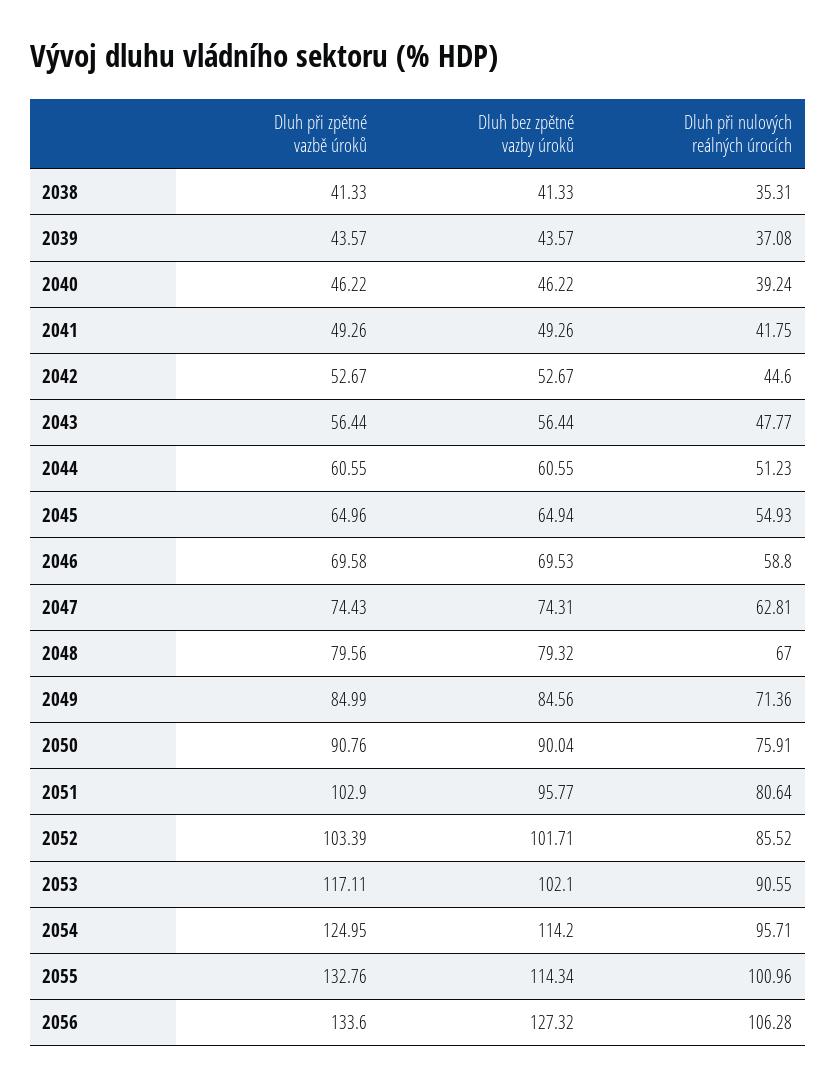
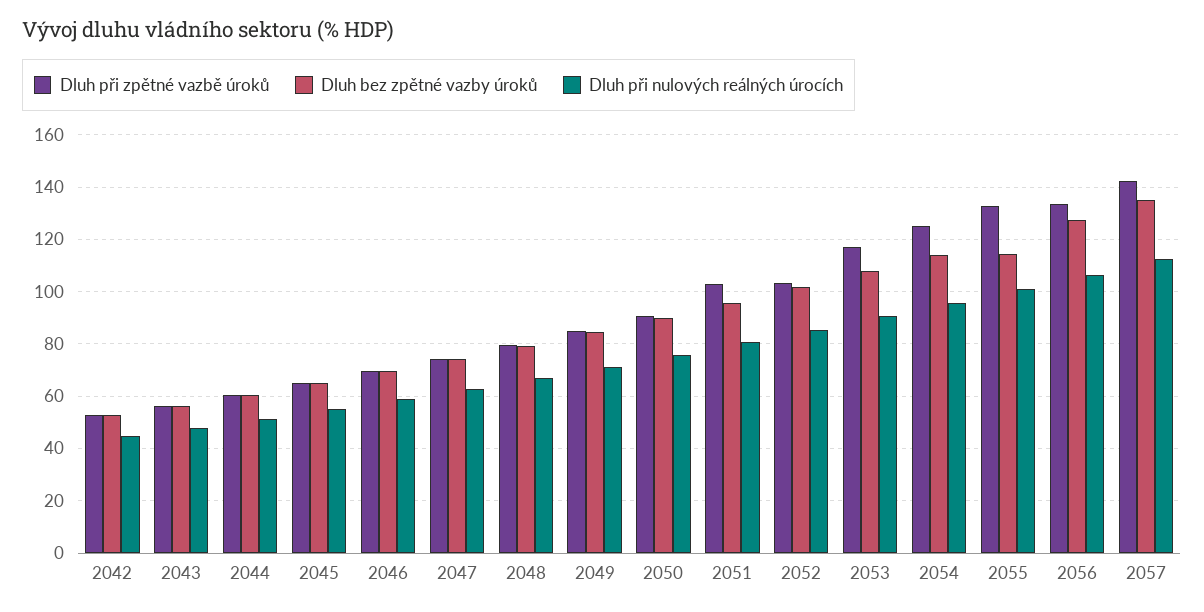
Dluh při zpětné vazbě úroků, 2038: 41.33 -> none
Dluh bez zpětné vazby úroků, 2038: 41.33 -> none
Dluh při nulových reálných úrocích, 2038: 35.31 -> none
Dluh při zpětné vazbě úroků, 2039: 43.57 -> none
Dluh bez zpětné vazby úroků, 2039: 43.57 -> none
Dluh při nulových reálných úrocích, 2039: 37.08 -> none
Dluh při zpětné vazbě úroků, 2040: 46.22 -> none
Dluh bez zpětné vazby úroků, 2040: 46.22 -> none
Dluh při nulových reálných úrocích, 2040: 39.24 -> none
Dluh při zpětné vazbě úroků, 2041: 49.26 -> none
Dluh bez zpětné vazby úroků, 2041: 49.26 -> none
Dluh při nulových reálných úrocích, 2041: 41.75 -> none
Dluh bez zpětné vazby úroků, 2053: 102.1 -> 107.5
Dluh při zpětné vazbě úroků, 2057: none -> 142.5
Dluh bez zpětné vazby úroků, 2057: none -> 135
Dluh při nulových reálných úrocích, 2057: none -> 112.5

